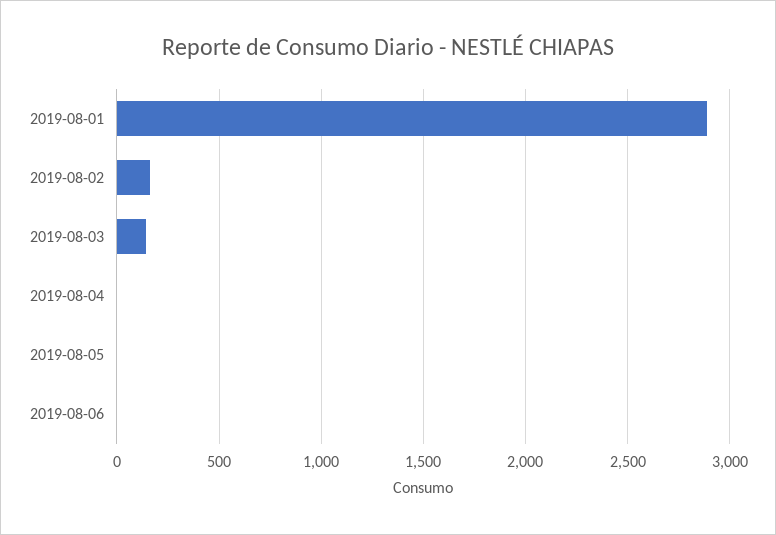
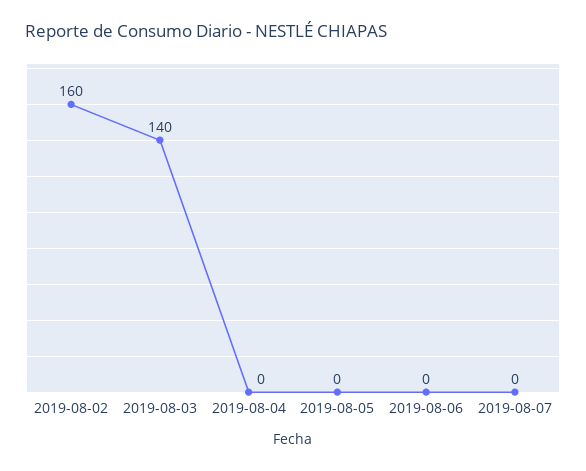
2019-08-01: 2900 -> none
2019-08-07: none -> 0

